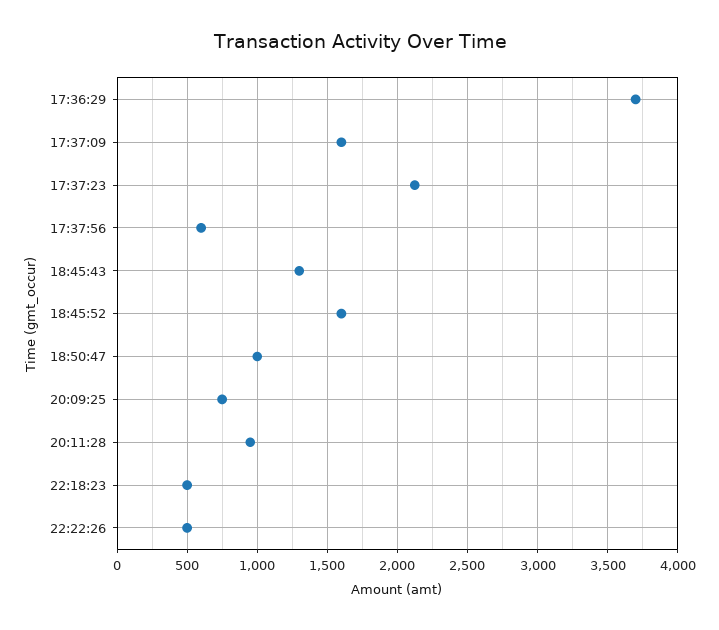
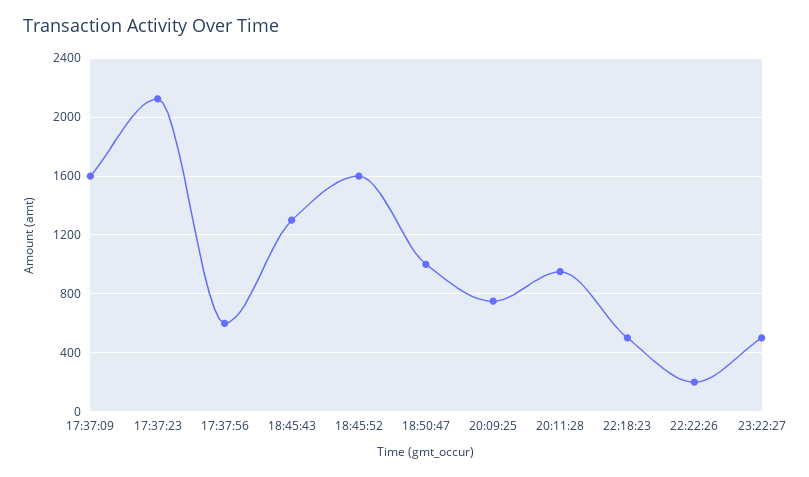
17:36:29: 3700 -> none
22:22:26: 500 -> 200
23:22:27: none -> 500

